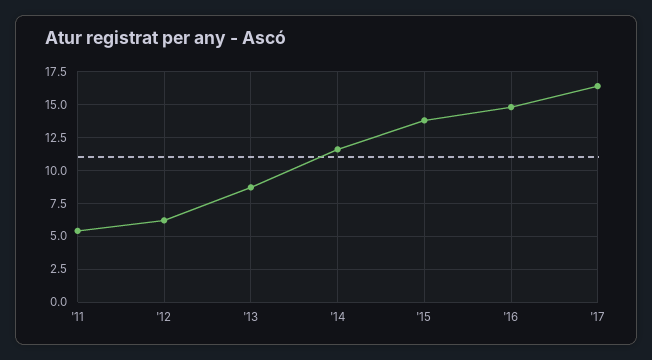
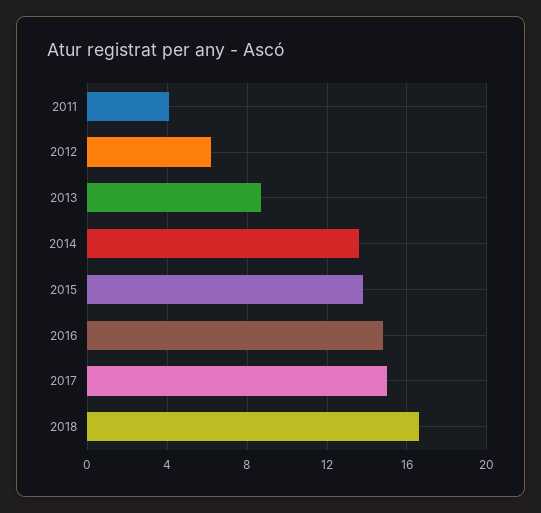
'11: 5.5 -> 4
'14: 11.5 -> 13.5
'17: 16.5 -> 15
2018: none -> 16.5

